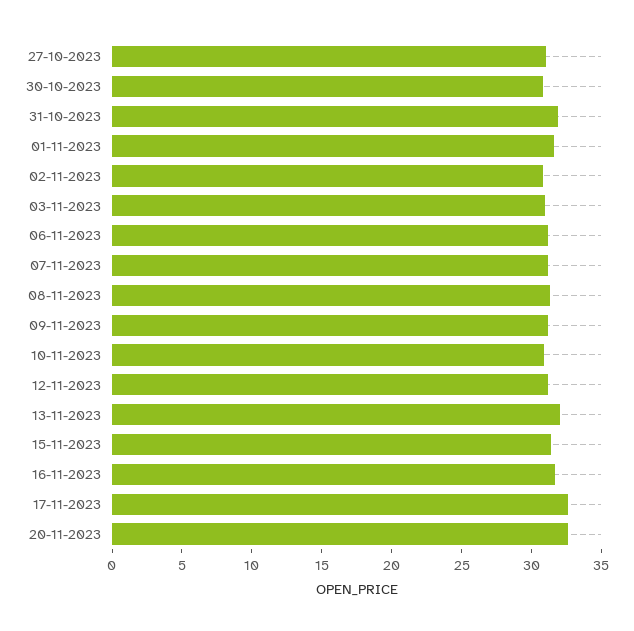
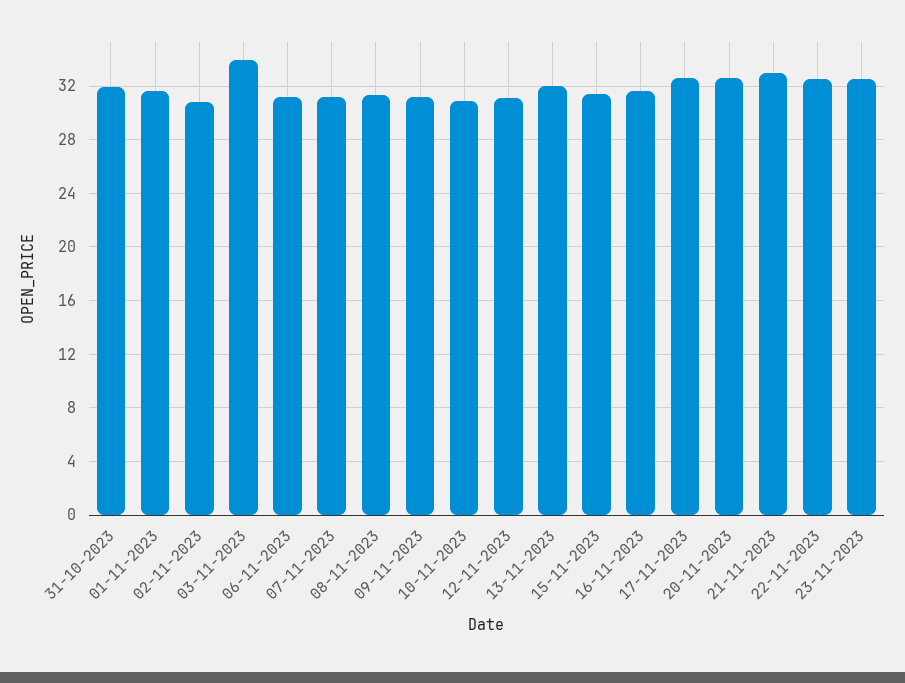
27-10-2023: 31 -> none
30-10-2023: 31 -> none
03-11-2023: 31 -> 34
21-11-2023: none -> 33
22-11-2023: none -> 32.5
23-11-2023: none -> 32.5

